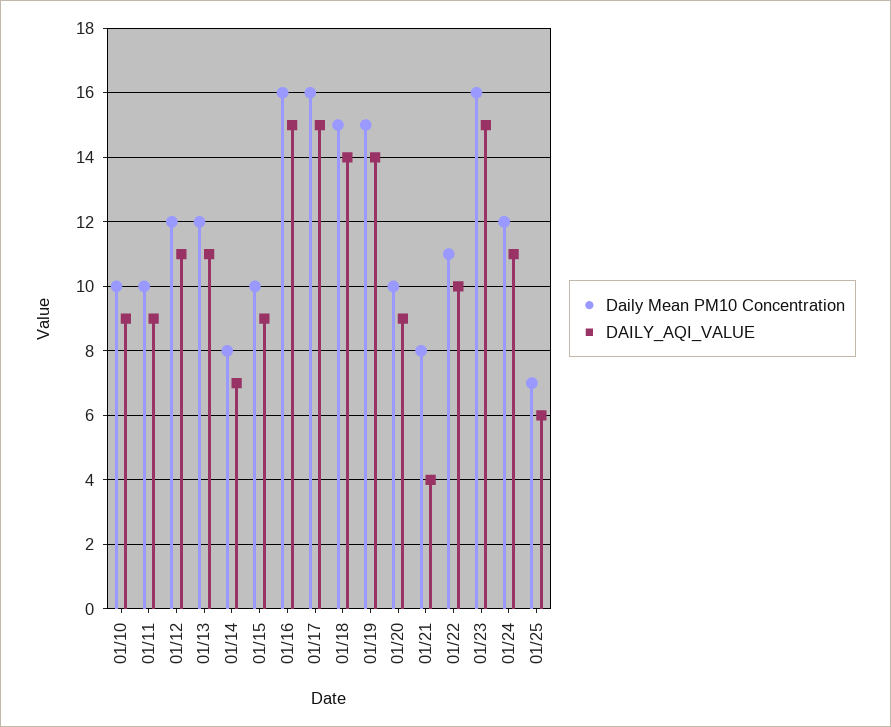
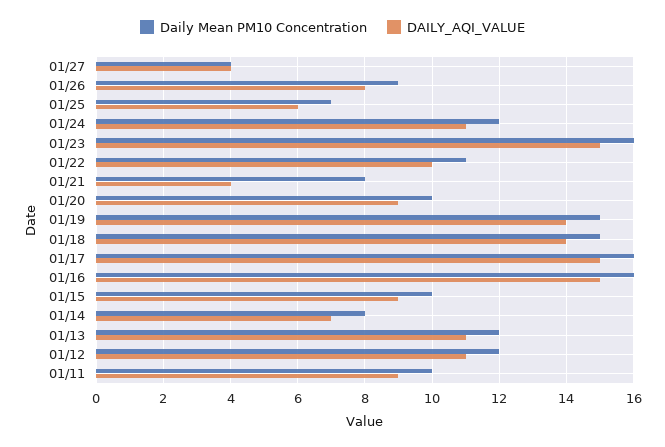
Daily Mean PM10 Concentration, 01/10: 10 -> none
DAILY_AQI_VALUE, 01/10: 9 -> none
Daily Mean PM10 Concentration, 01/27: none -> 4
DAILY_AQI_VALUE, 01/27: none -> 4
Daily Mean PM10 Concentration, 01/26: none -> 9
DAILY_AQI_VALUE, 01/26: none -> 8

